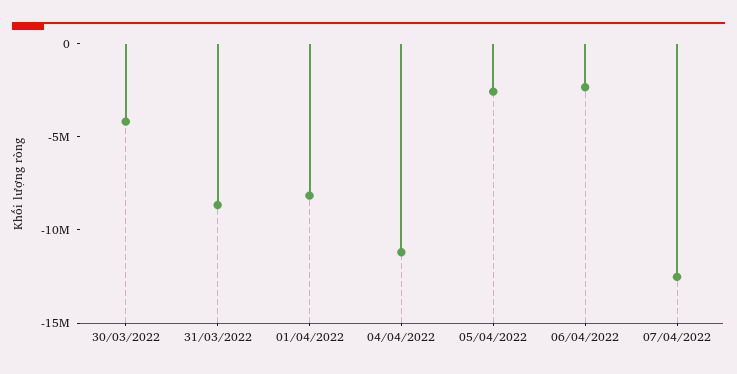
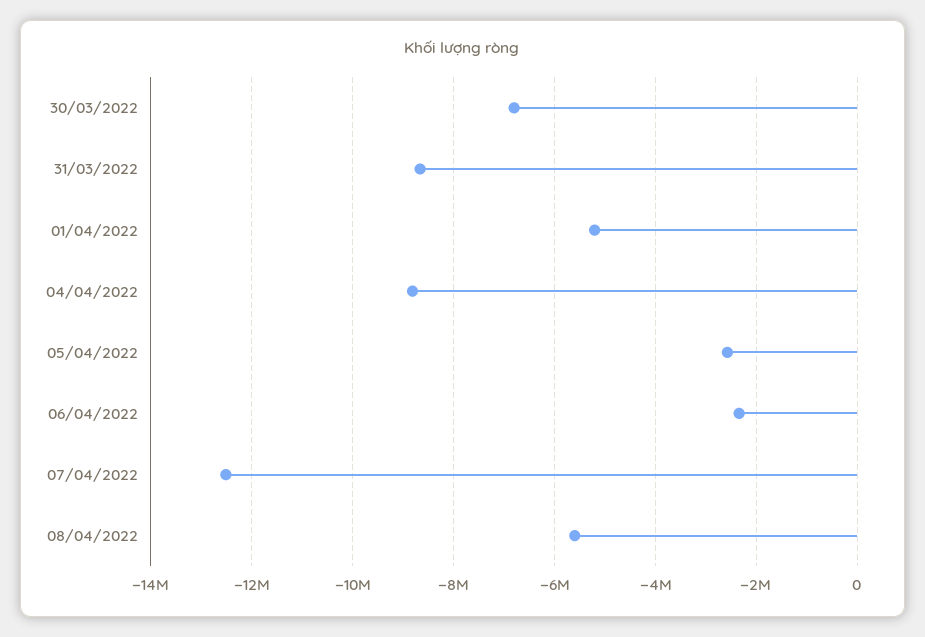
30/03/2022: -4000000 -> -6800000
01/04/2022: -8000000 -> -5200000
04/04/2022: -11000000 -> -8800000
08/04/2022: none -> -5600000

